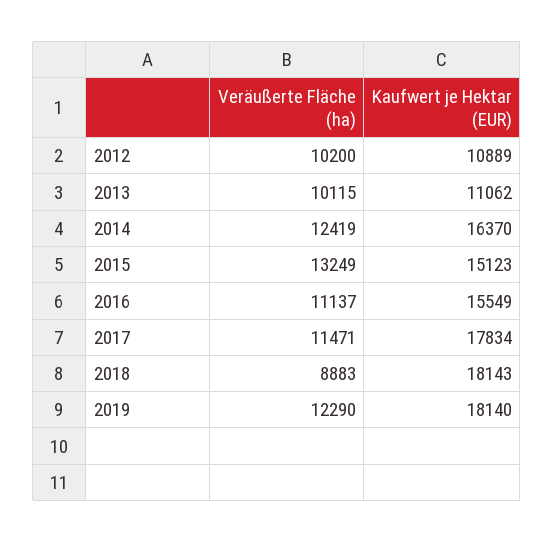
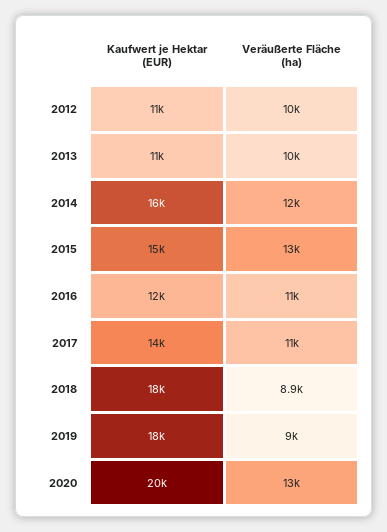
Kaufwert je Hektar (EUR), 2016: 15549 -> 12000
Kaufwert je Hektar (EUR), 2017: 17834 -> 14000
Veräußerte Fläche (ha), 2019: 12290 -> 9000
Kaufwert je Hektar (EUR), 2020: none -> 20000
Veräußerte Fläche (ha), 2020: none -> 13000

